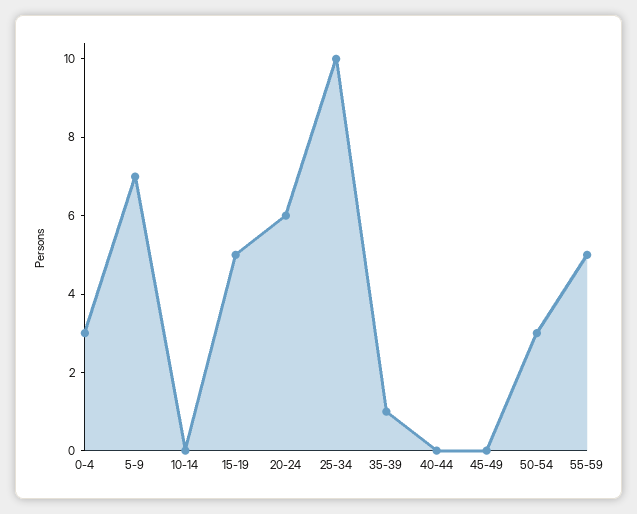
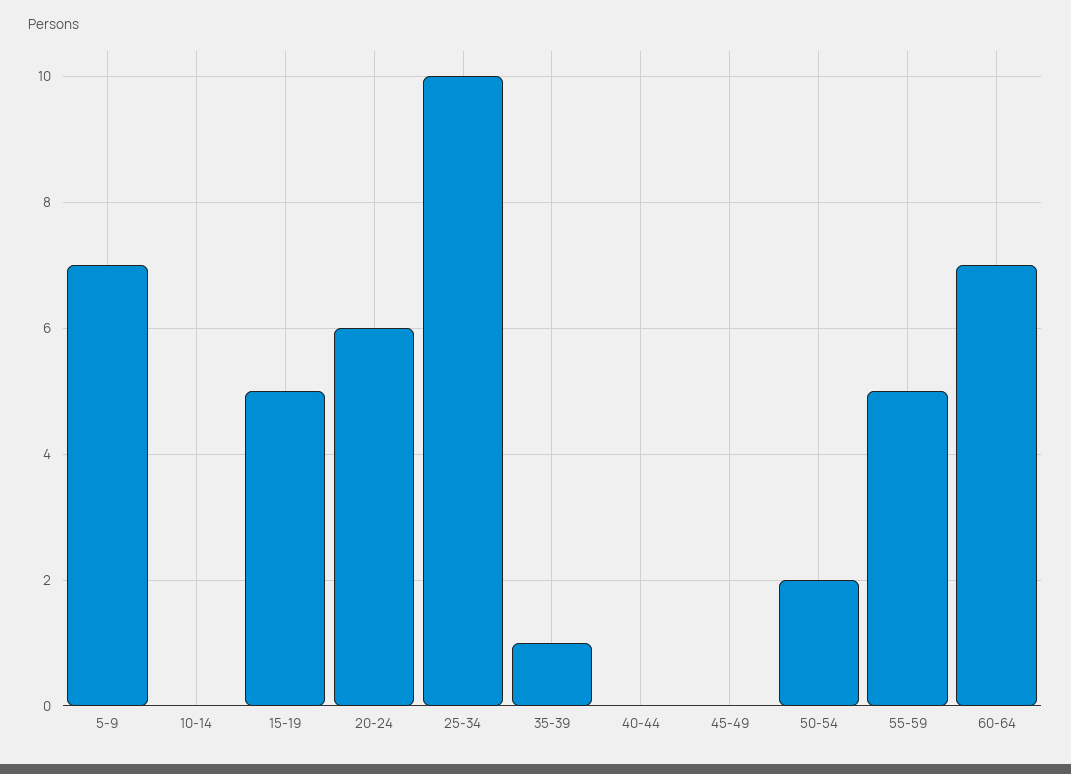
0-4: 3 -> none
50-54: 3 -> 2
60-64: none -> 7

